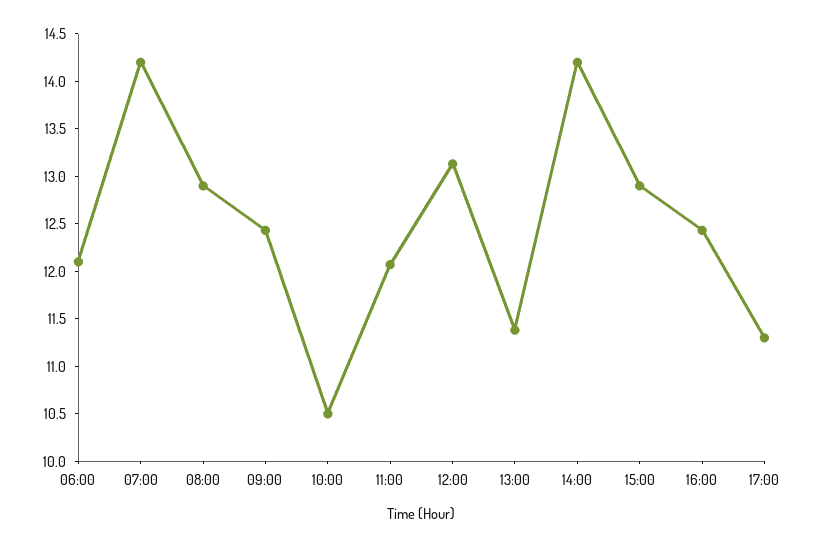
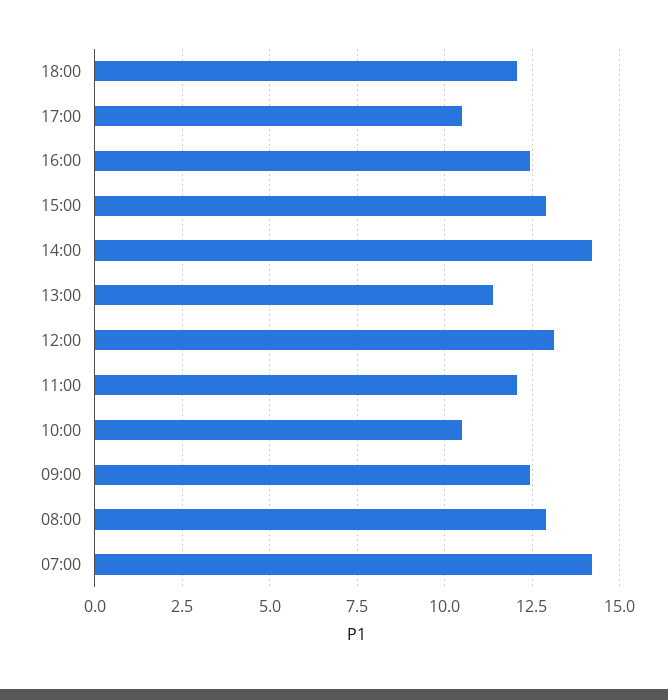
06:00: 12.1 -> none
17:00: 11.3 -> 10.5
18:00: none -> 12

